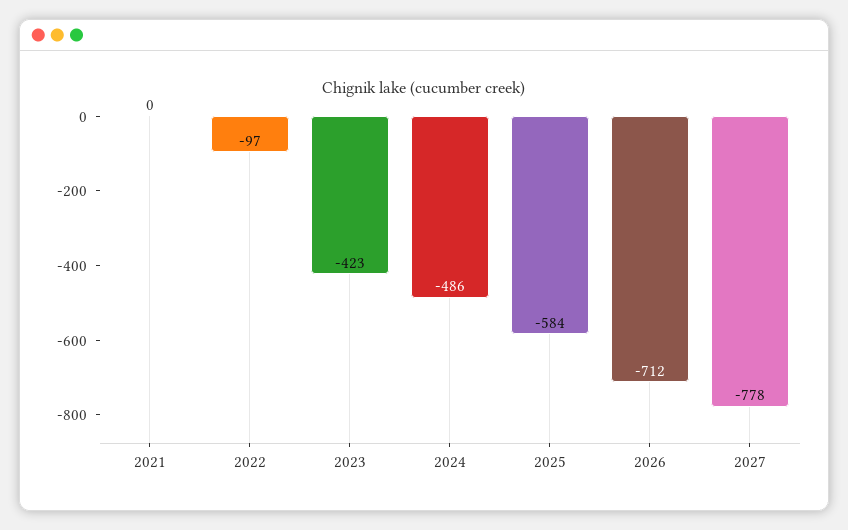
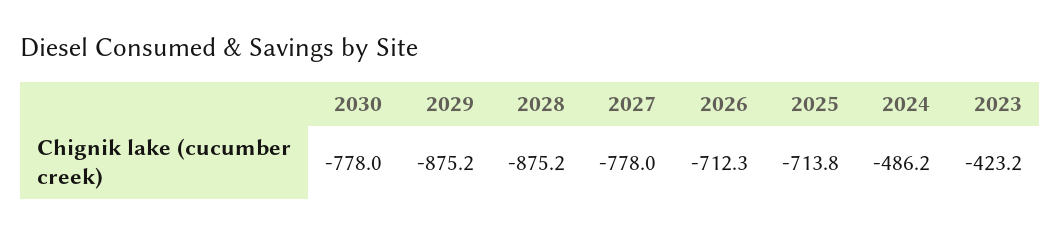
2021: 0 -> none
2022: -97 -> none
2025: -584 -> -713.8
2030: none -> -778
2029: none -> -875.2
2028: none -> -875.2

